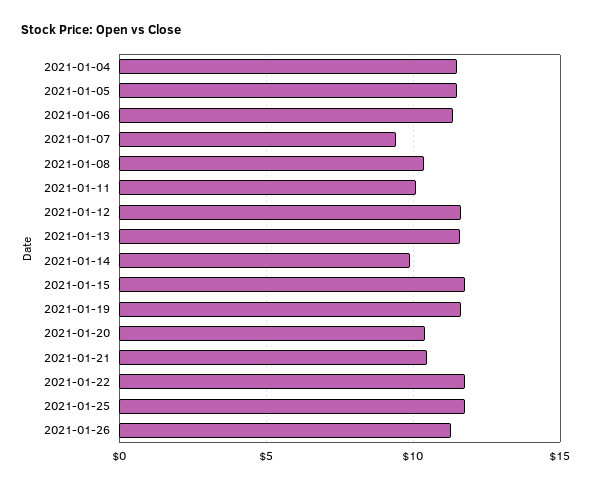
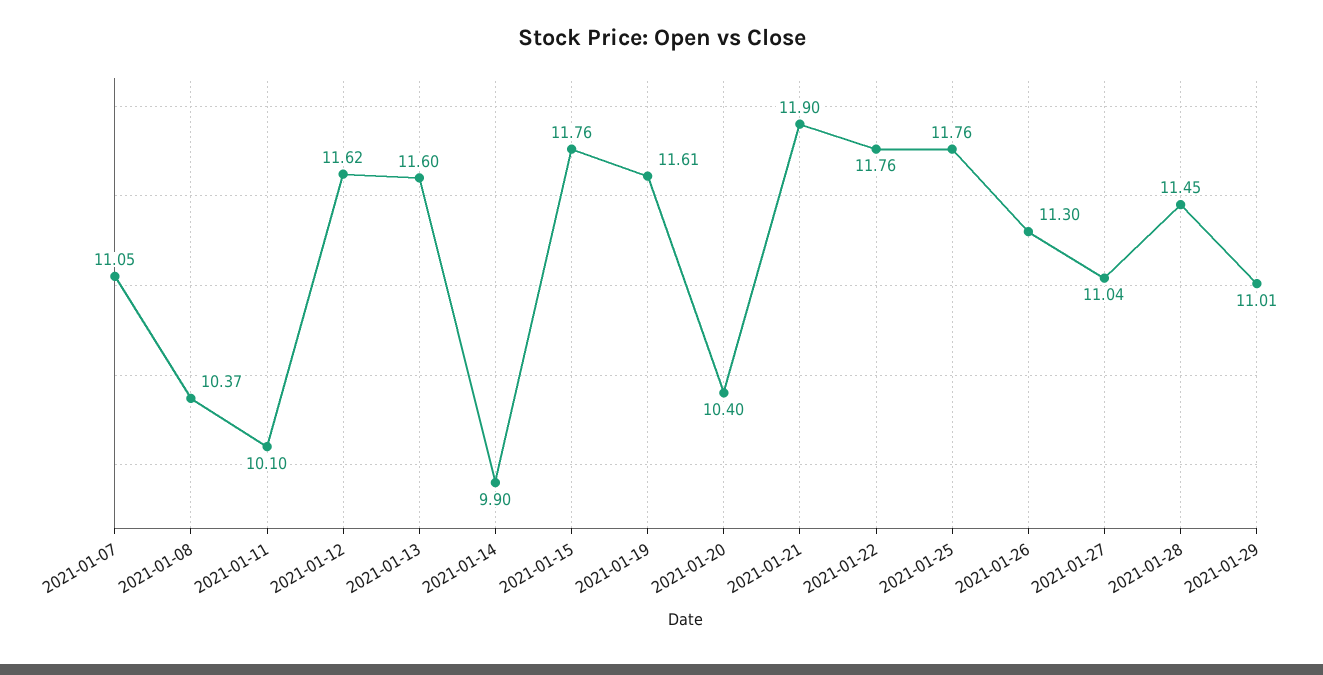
2021-01-04: 11.5 -> none
2021-01-05: 11.5 -> none
2021-01-06: 11.5 -> none
2021-01-07: 9.5 -> 11.05
2021-01-21: 10.5 -> 11.9
2021-01-27: none -> 11.04
2021-01-28: none -> 11.45
2021-01-29: none -> 11.01

